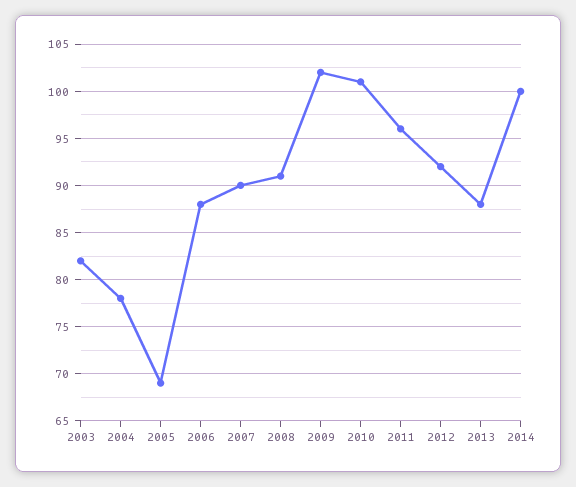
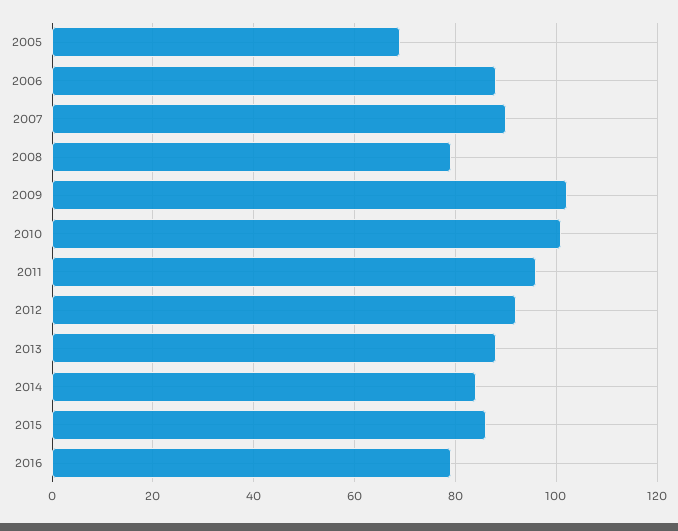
2003: 82 -> none
2004: 78 -> none
2008: 91 -> 80
2014: 100 -> 85
2015: none -> 85
2016: none -> 80

